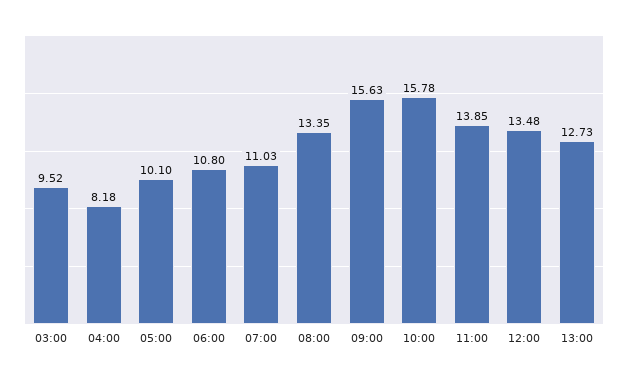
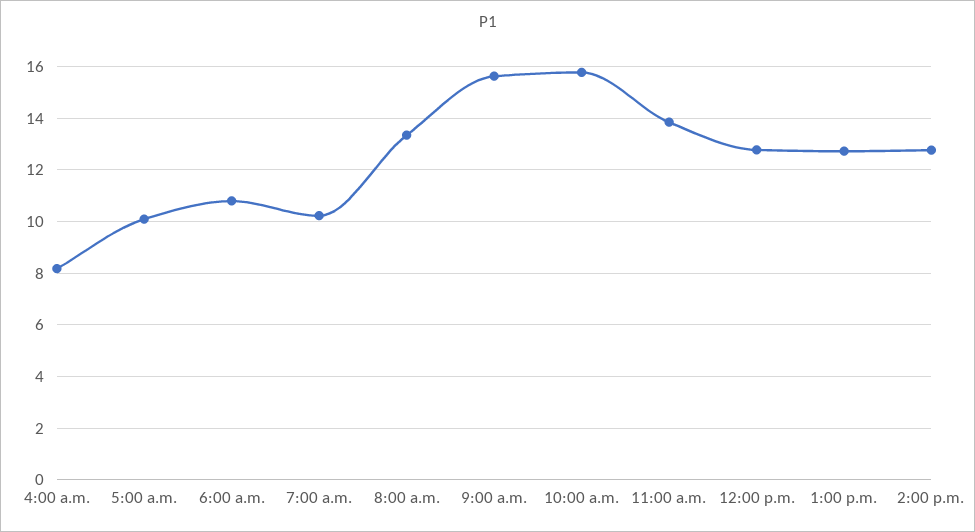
03:00: 9.52 -> none
07:00: 11.03 -> 10.25
12:00: 13.48 -> 12.75
2:00 p.m.: none -> 12.75

